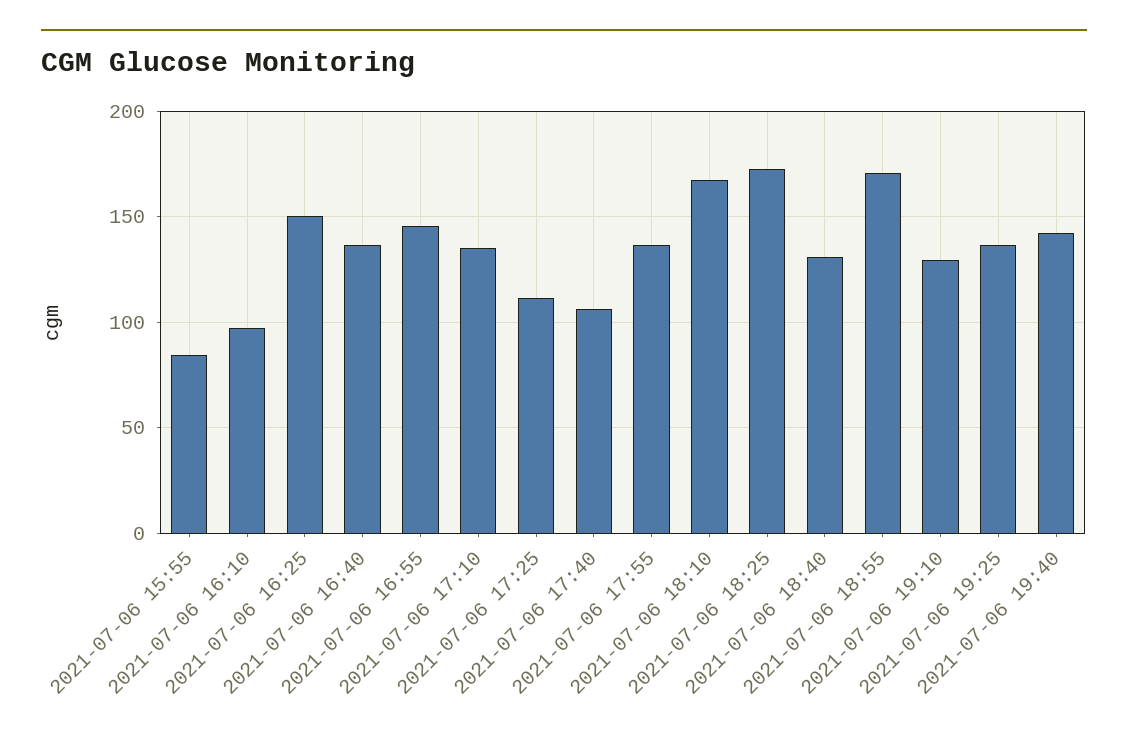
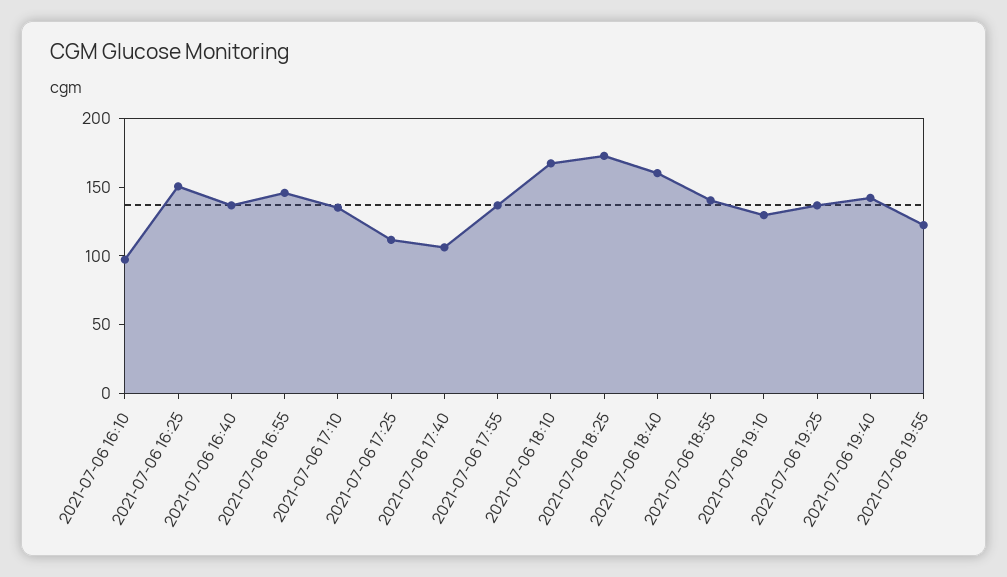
2021-07-06 15:55: 85 -> none
2021-07-06 18:40: 130 -> 160
2021-07-06 18:55: 170 -> 140
2021-07-06 19:55: none -> 120

